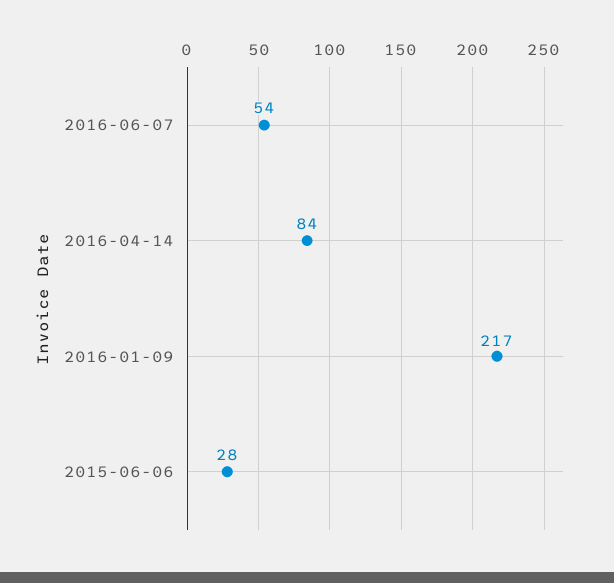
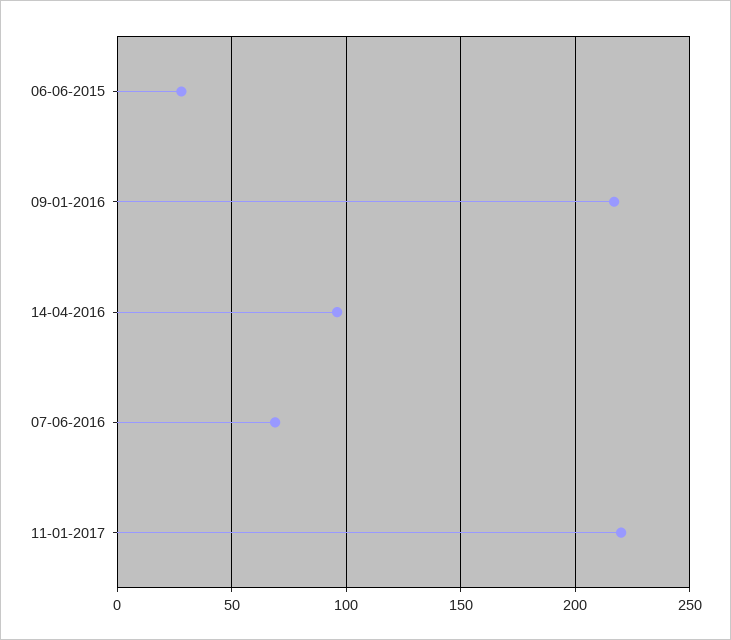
2016-06-07: 54 -> 70
2016-04-14: 84 -> 95
11-01-2017: none -> 220

